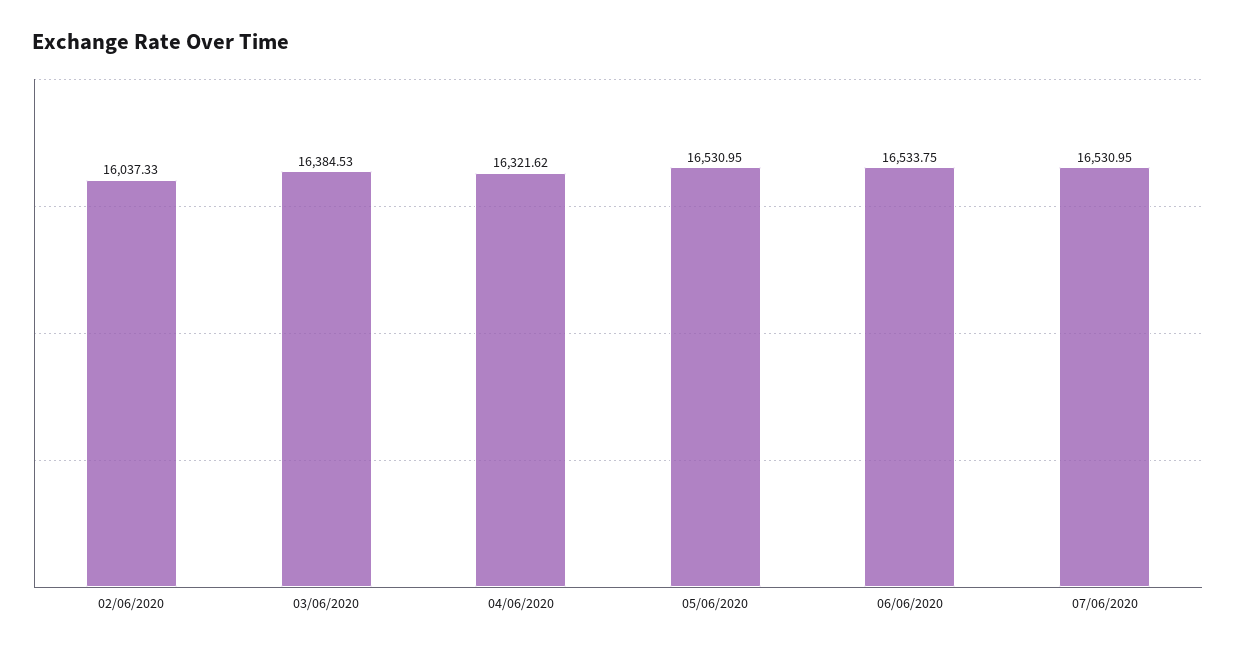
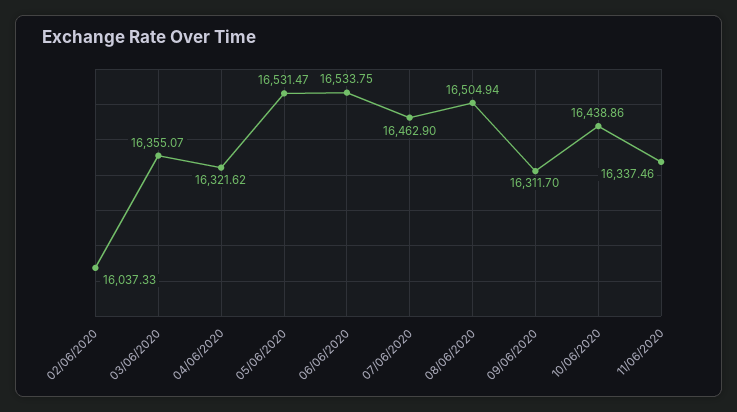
03/06/2020: 16384.53 -> 16355.07
05/06/2020: 16530.95 -> 16531.47
07/06/2020: 16530.95 -> 16462.9
08/06/2020: none -> 16504.94
09/06/2020: none -> 16311.7
10/06/2020: none -> 16438.86
11/06/2020: none -> 16337.46

